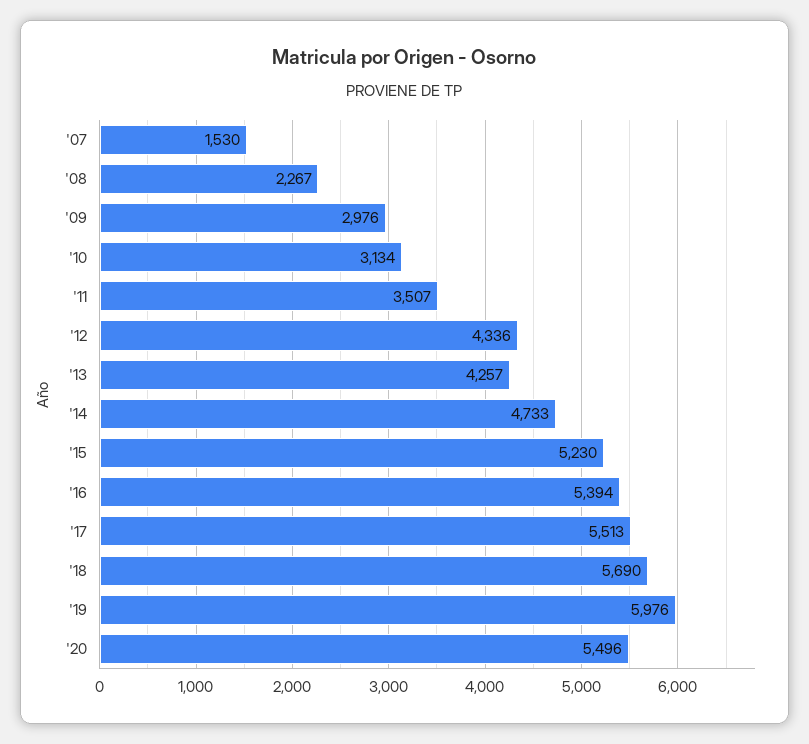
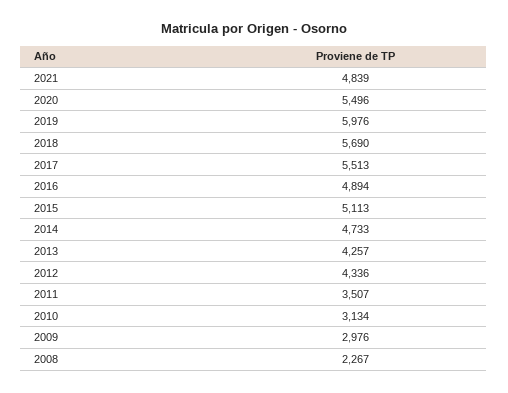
'07: 1530 -> none
'15: 5230 -> 5113
'16: 5394 -> 4894
2021: none -> 4839

